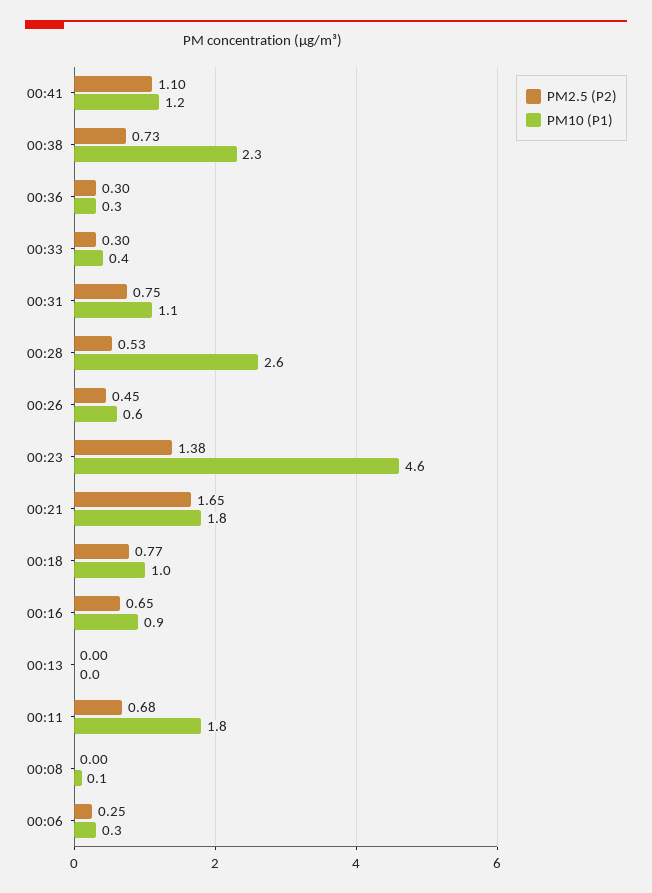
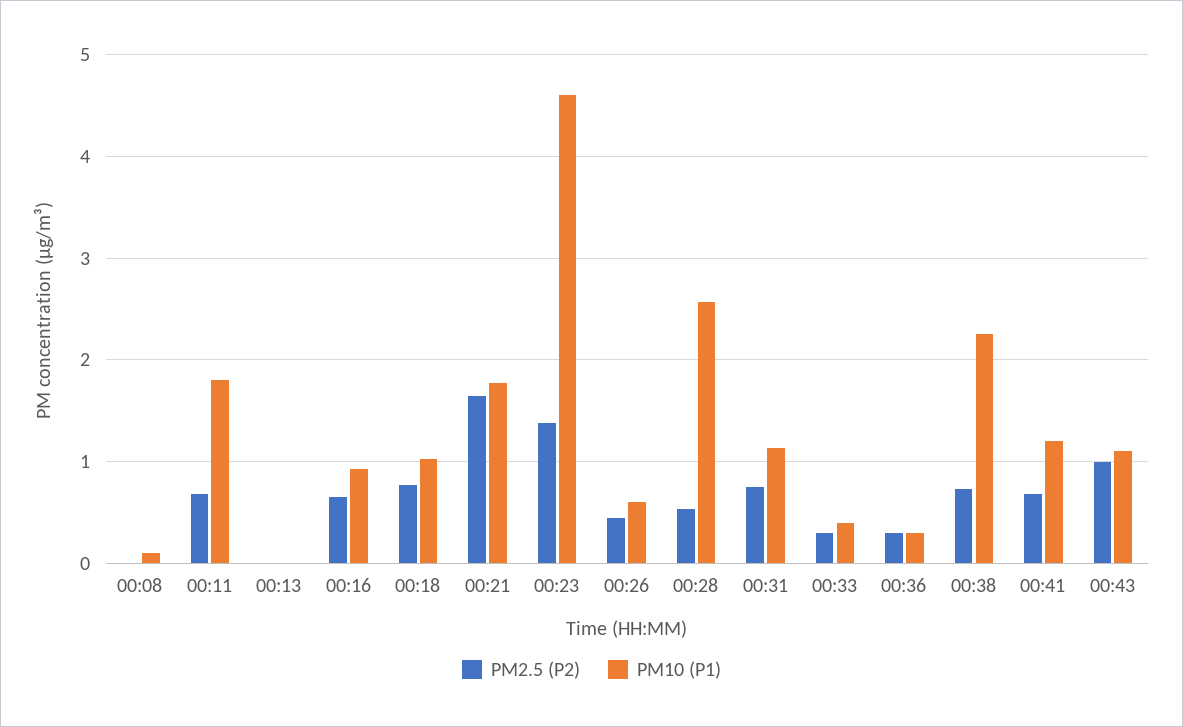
PM2.5 (P2), 00:41: 1.1 -> 0.7
PM2.5 (P2), 00:06: 0.25 -> none
PM10 (P1), 00:06: 0.3 -> none
PM2.5 (P2), 00:43: none -> 1
PM10 (P1), 00:43: none -> 1.1

